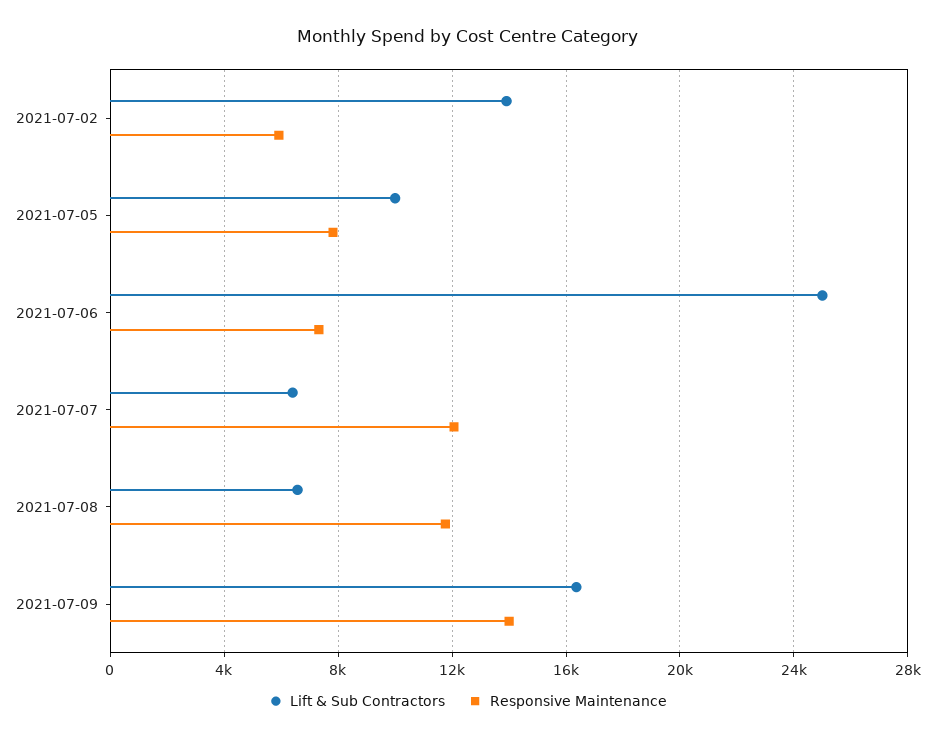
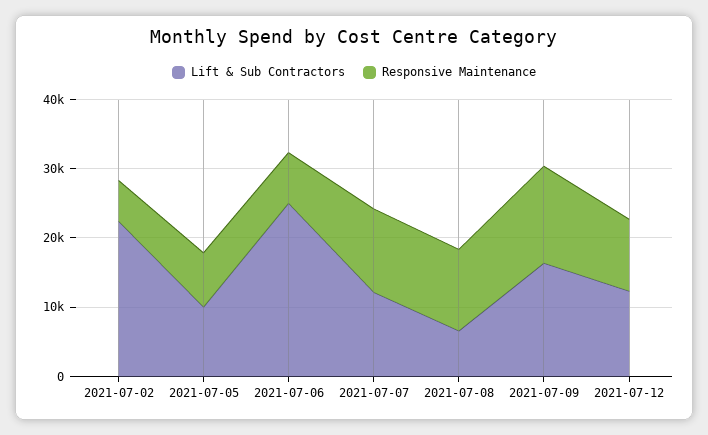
Lift & Sub Contractors, 2021-07-02: 14000 -> 22000
Lift & Sub Contractors, 2021-07-07: 6500 -> 12000
Lift & Sub Contractors, 2021-07-12: none -> 12000
Responsive Maintenance, 2021-07-12: none -> 10000

